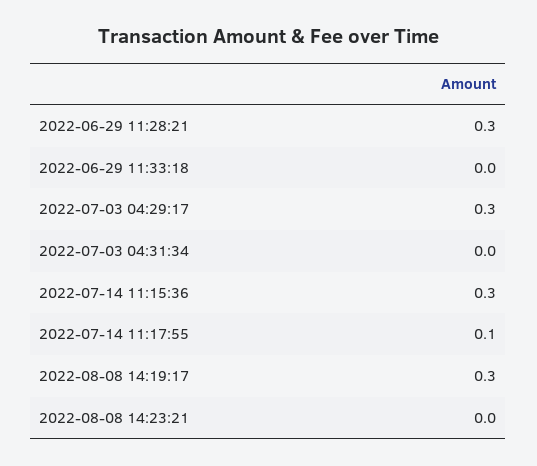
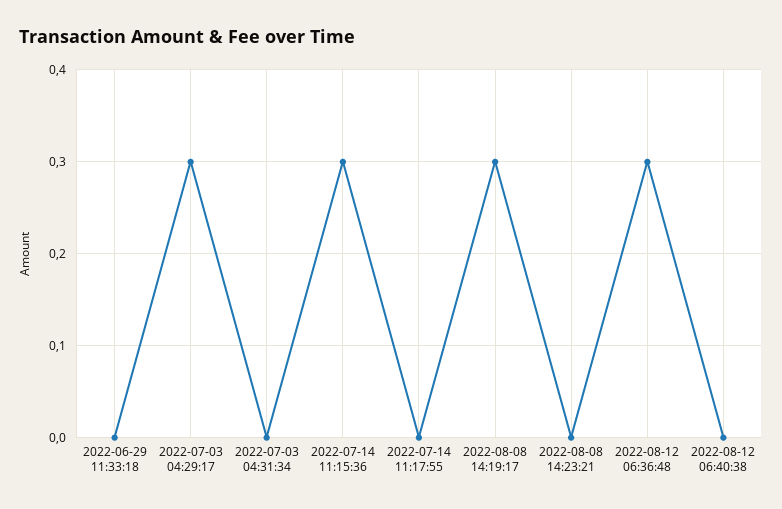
2022-06-29 11:28:21: 0.3 -> none
2022-07-14 11:17:55: 0.1 -> 0
2022-08-12 06:36:48: none -> 0.3
2022-08-12 06:40:38: none -> 0

